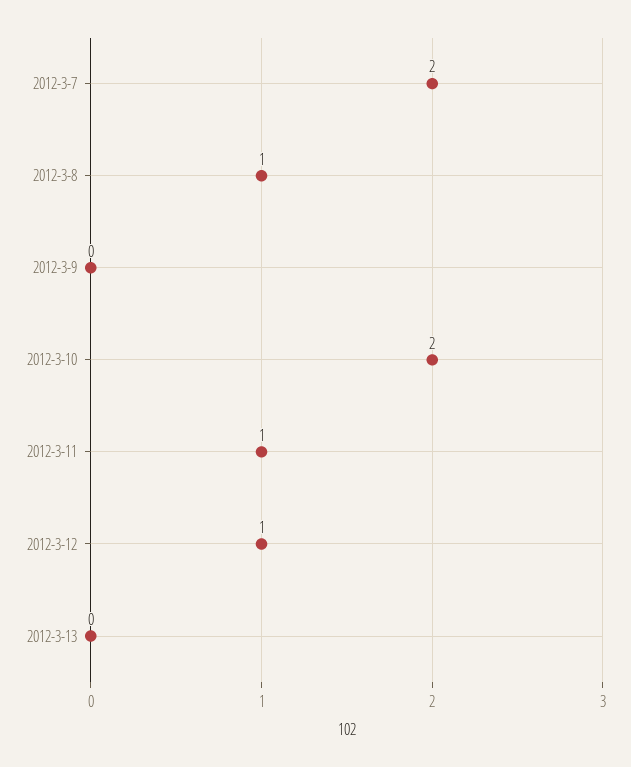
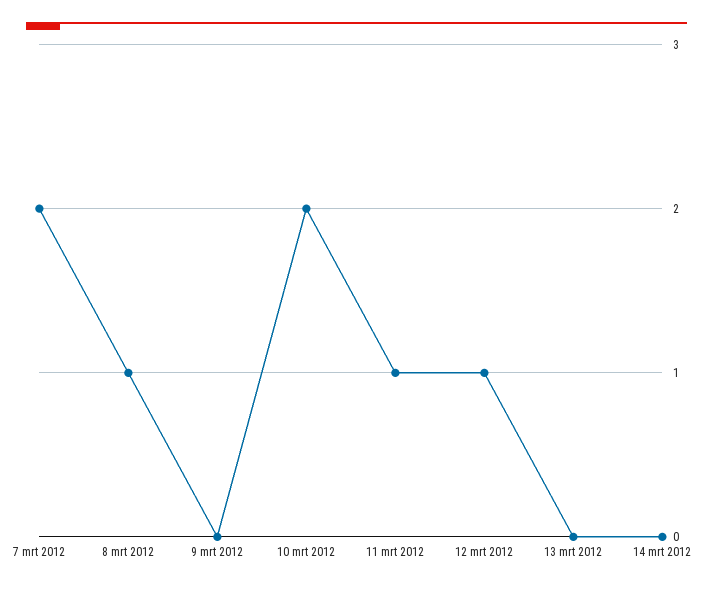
14 mrt 2012: none -> 0

